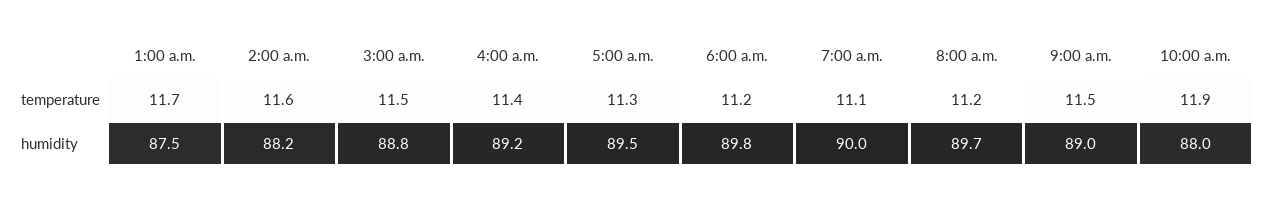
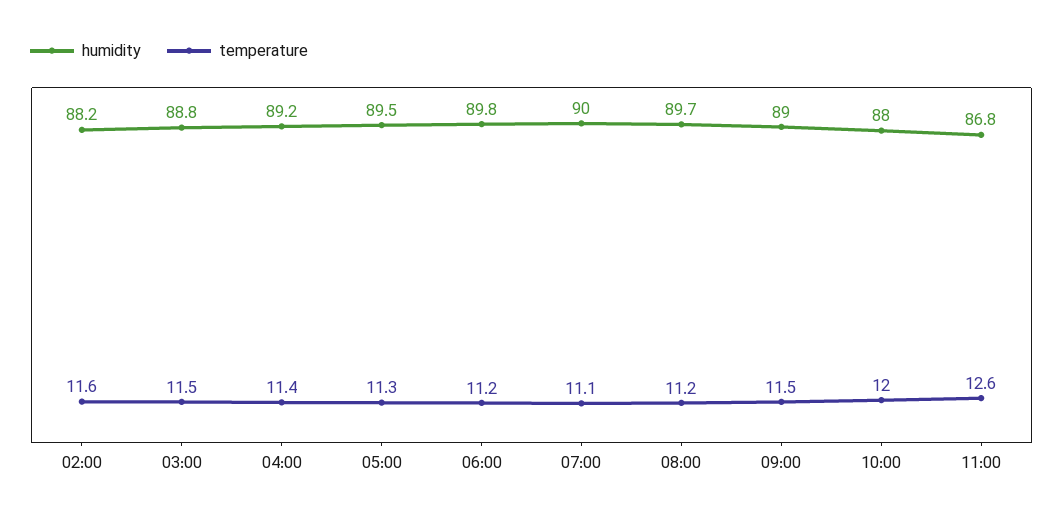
temperature, 1:00 a.m.: 11.7 -> none
temperature, 10:00 a.m.: 11.9 -> 12
humidity, 1:00 a.m.: 87.5 -> none
humidity, 11:00: none -> 86.8
temperature, 11:00: none -> 12.6

